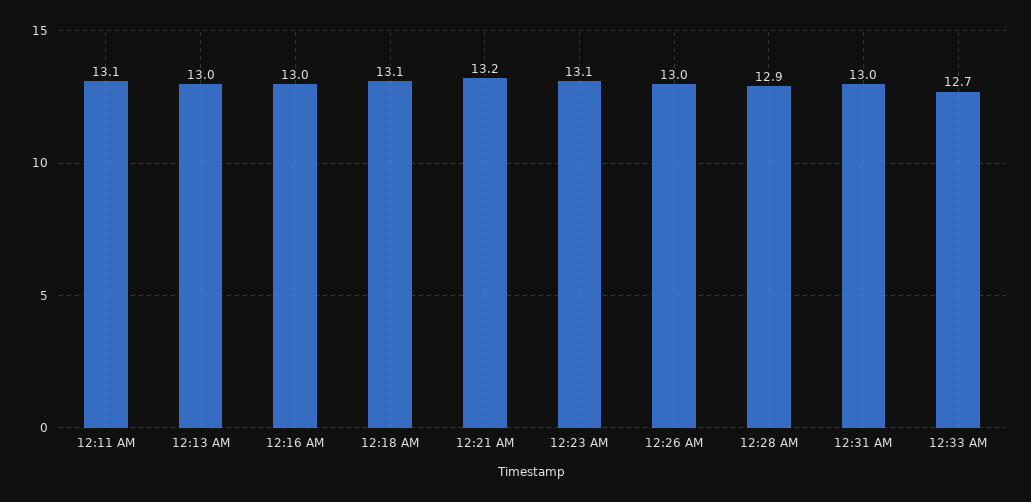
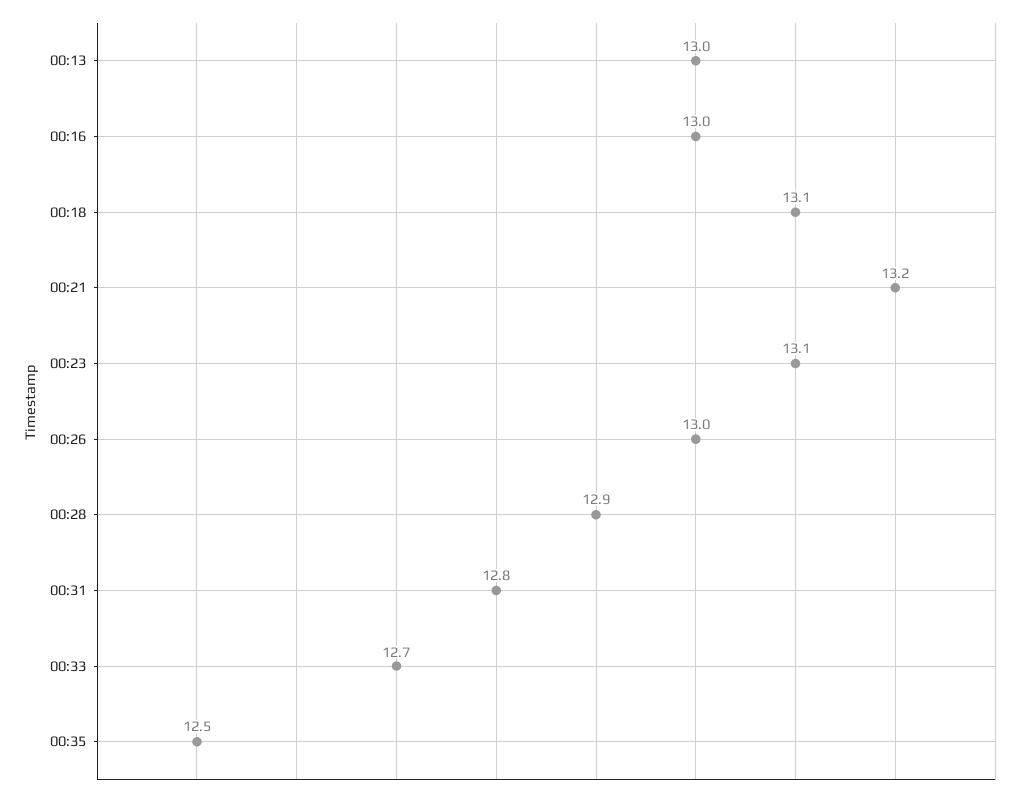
12:11 AM: 13.1 -> none
12:31 AM: 13 -> 12.8
00:35: none -> 12.5

